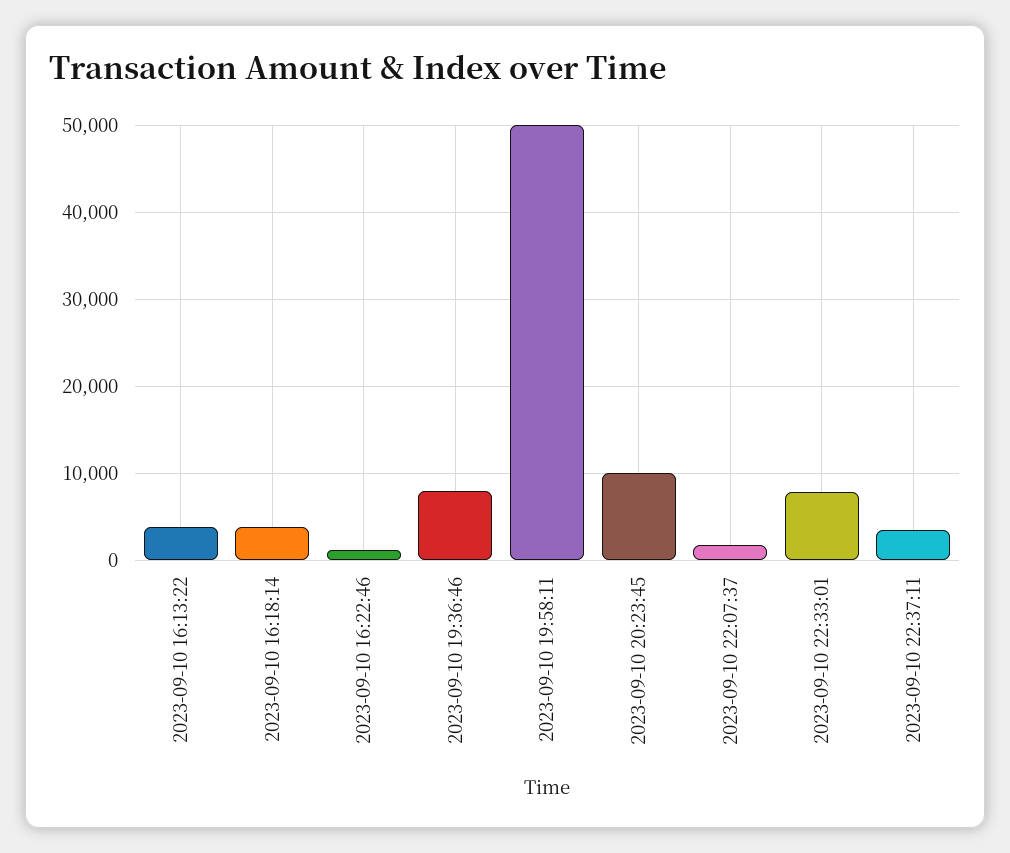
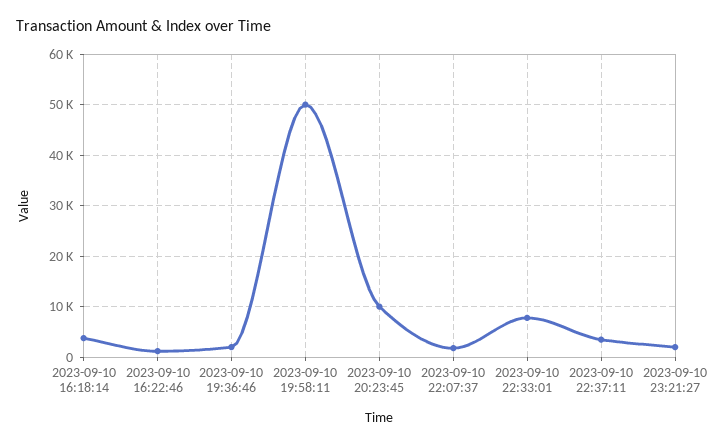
2023-09-10 16:13:22: 4000 -> none
2023-09-10 19:36:46: 8000 -> 2000
2023-09-10 23:21:27: none -> 2000

